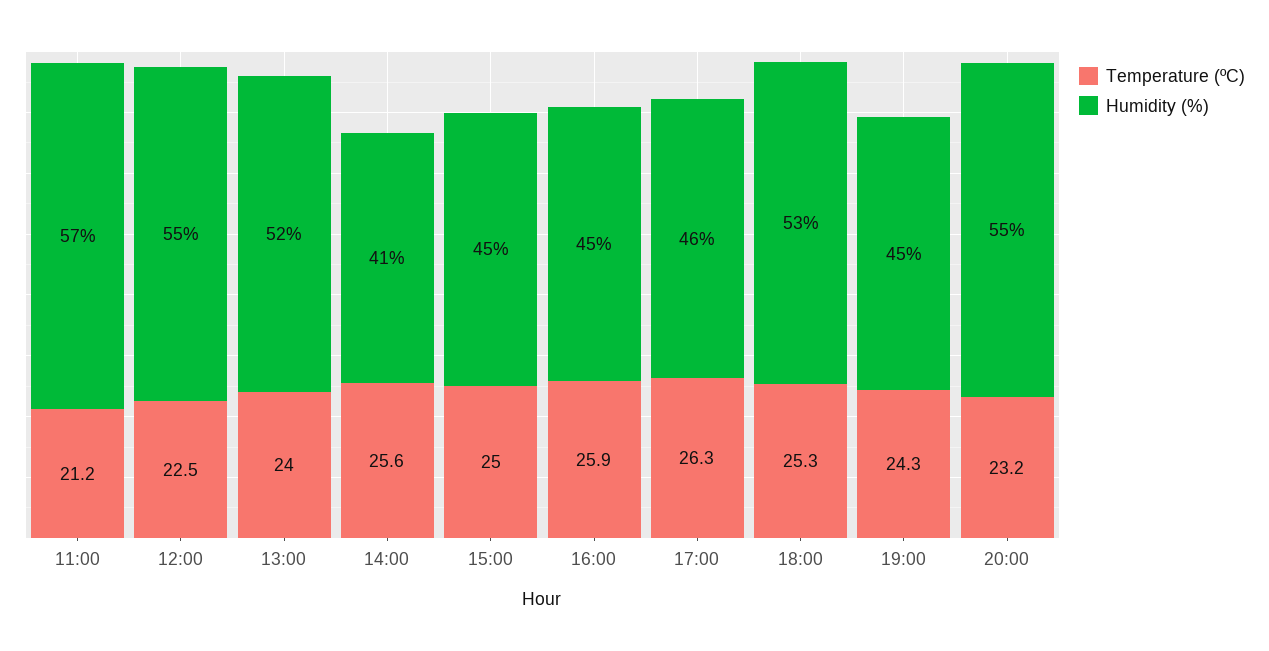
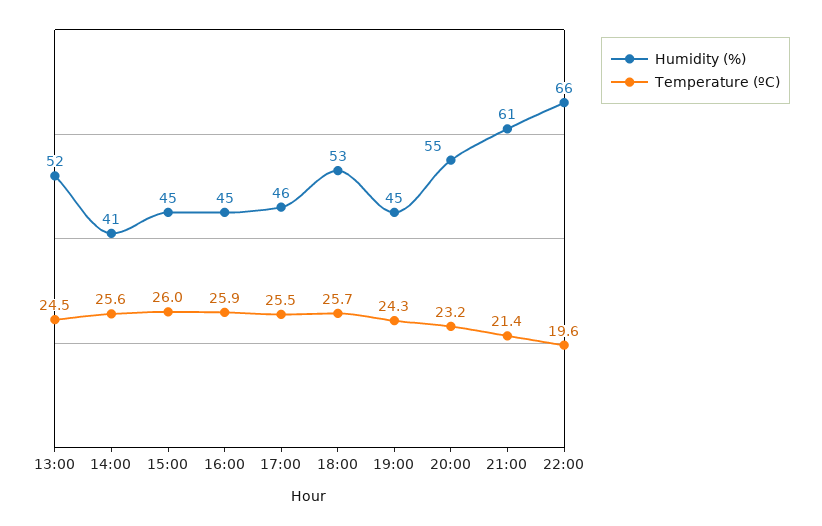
Temperature (ºC), 11:00: 21.2 -> none
Humidity (%), 11:00: 57 -> none
Temperature (ºC), 12:00: 22.5 -> none
Humidity (%), 12:00: 55 -> none
Temperature (ºC), 13:00: 24 -> 24.5
Temperature (ºC), 15:00: 25 -> 26
Temperature (ºC), 17:00: 26.3 -> 25.5
Temperature (ºC), 18:00: 25.3 -> 25.7
Humidity (%), 21:00: none -> 61
Temperature (ºC), 21:00: none -> 21.4
Humidity (%), 22:00: none -> 66
Temperature (ºC), 22:00: none -> 19.6

